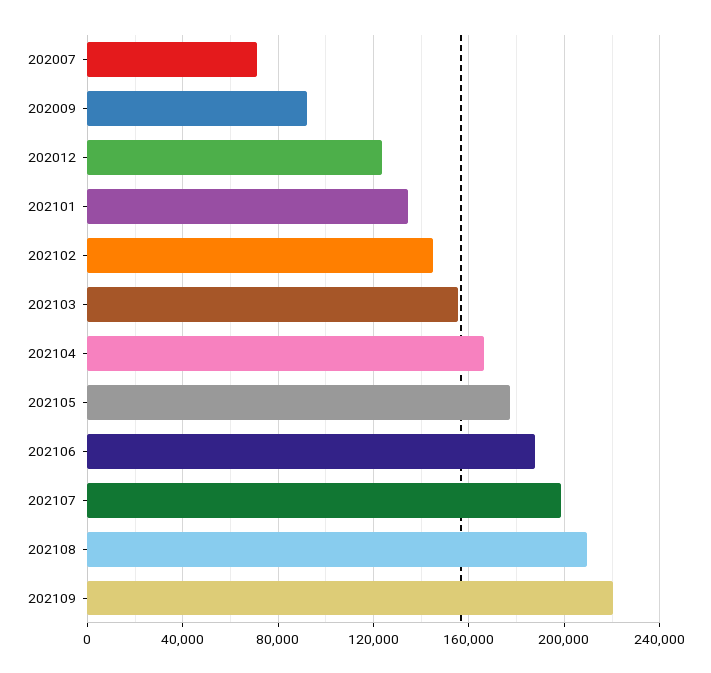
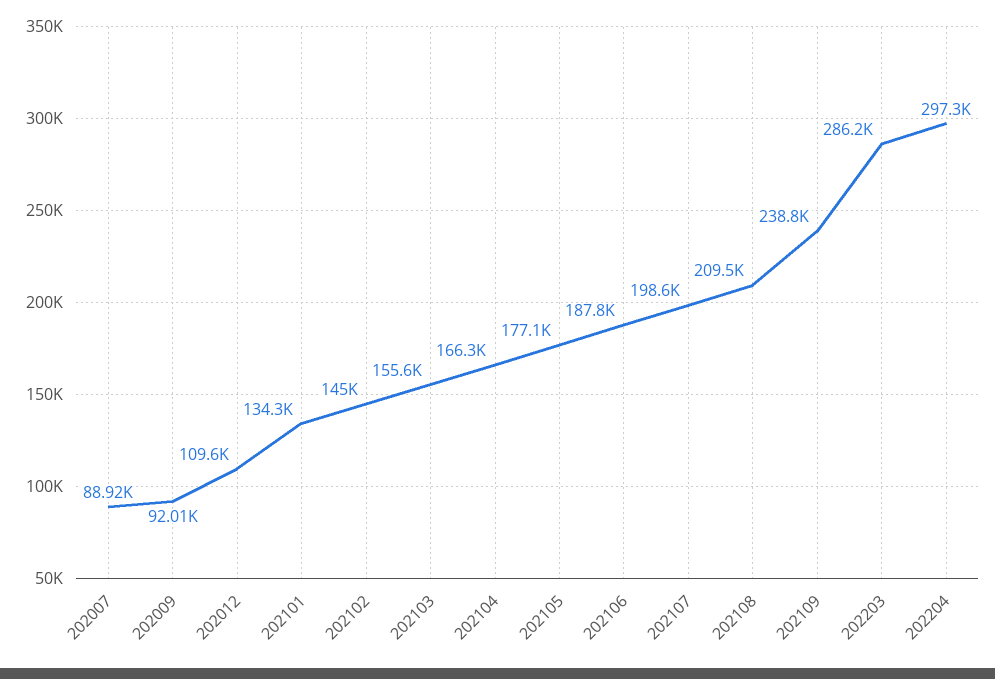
202007: 70000 -> 88920
202012: 125000 -> 109600
202109: 220000 -> 238800
202203: none -> 286200
202204: none -> 297300

